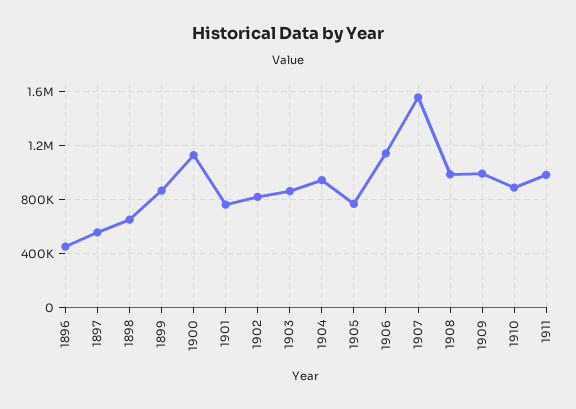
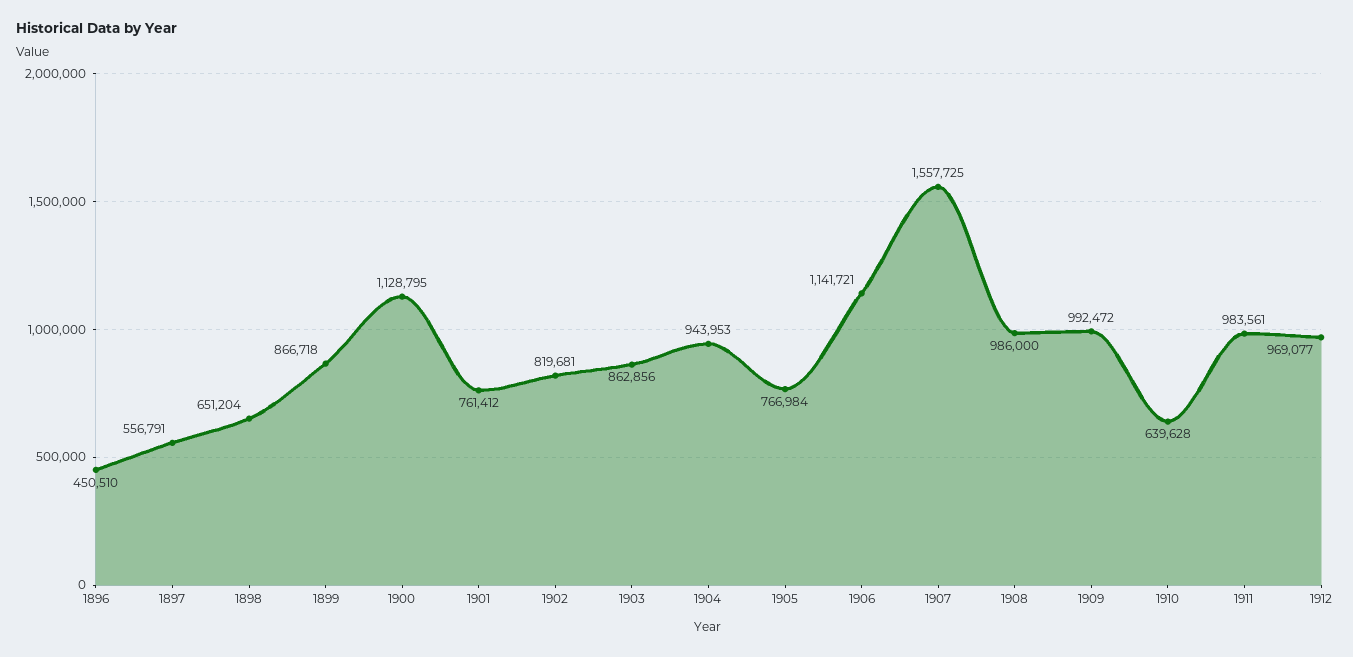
1910: 900000 -> 639628
1912: none -> 969077

